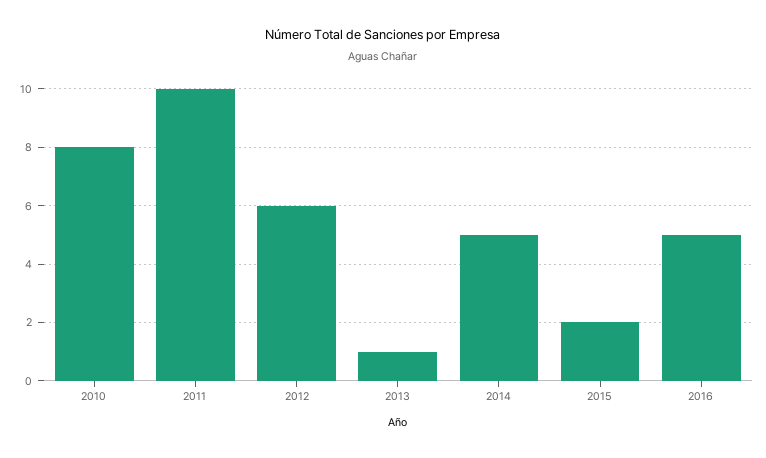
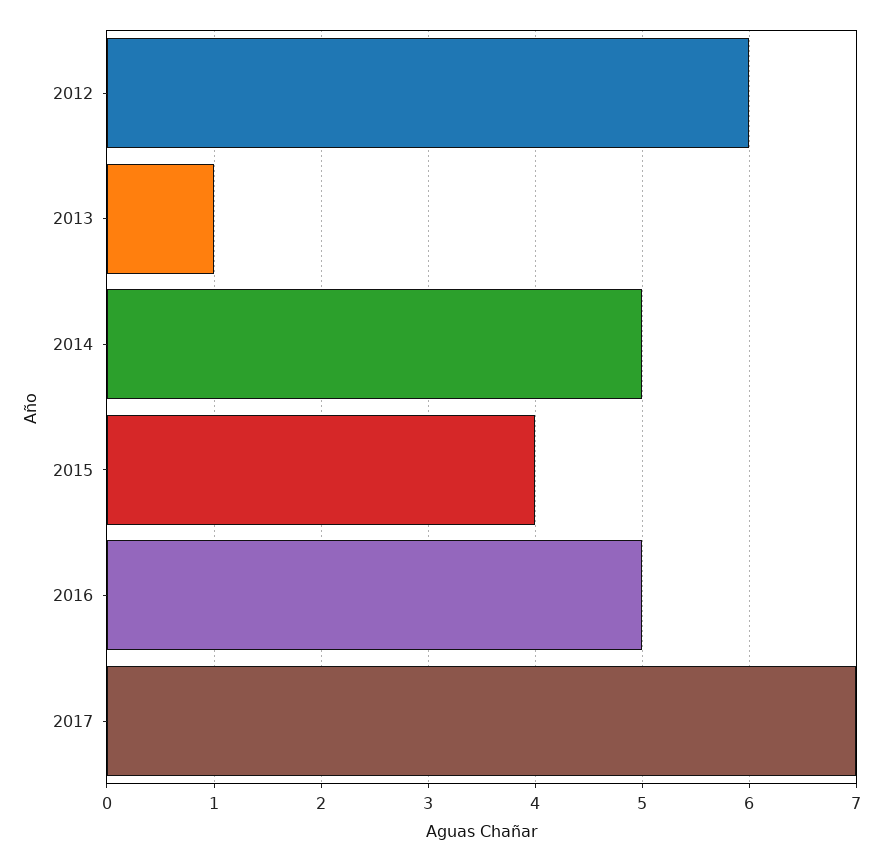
2010: 8 -> none
2011: 10 -> none
2015: 2 -> 4
2017: none -> 7

